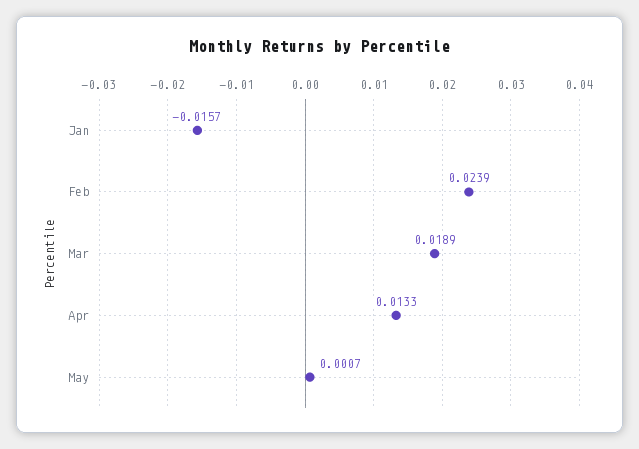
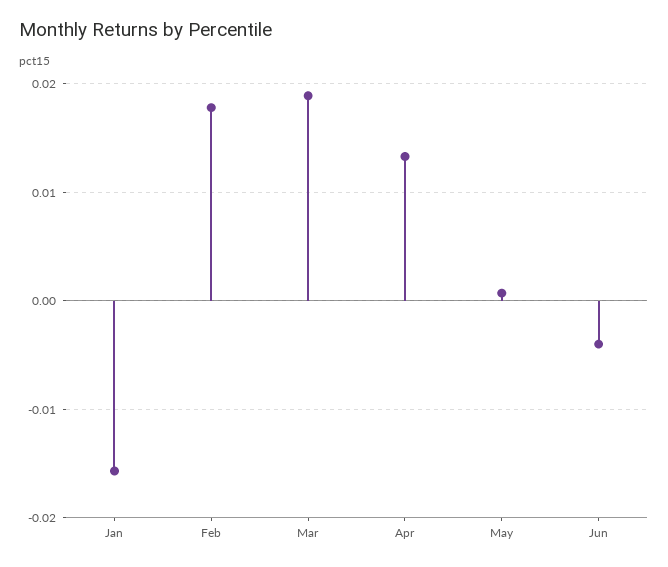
Feb: 0.0239 -> 0.018
Jun: none -> -0.004

